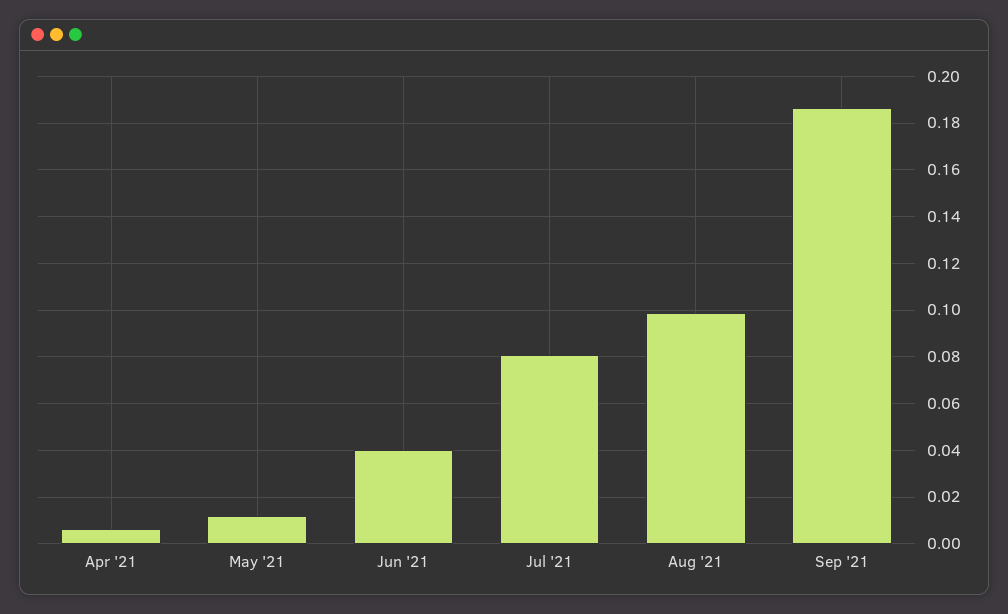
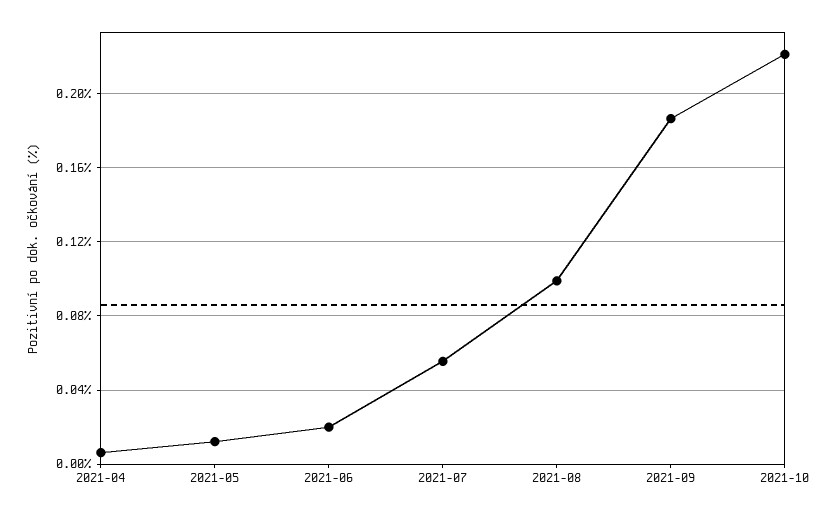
Jun '21: 0.04 -> 0.02
Jul '21: 0.08 -> 0.055
2021-10: none -> 0.22

